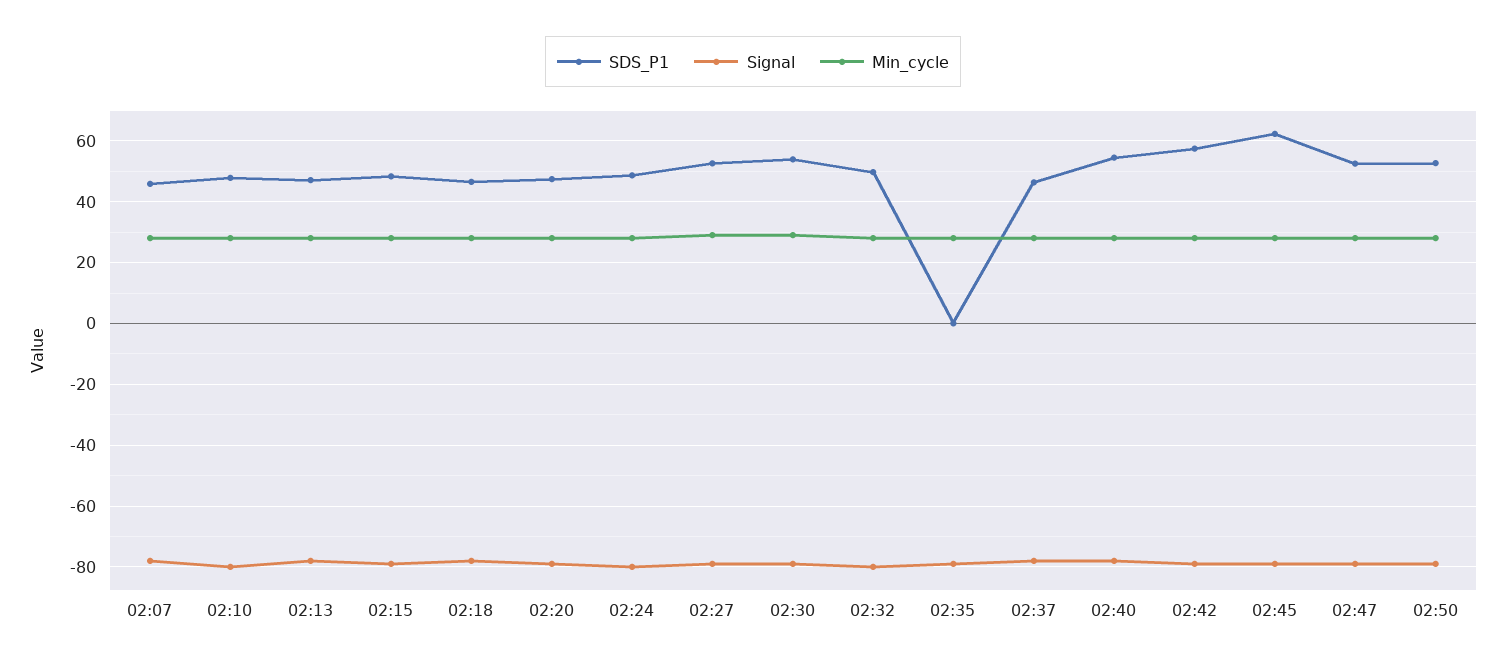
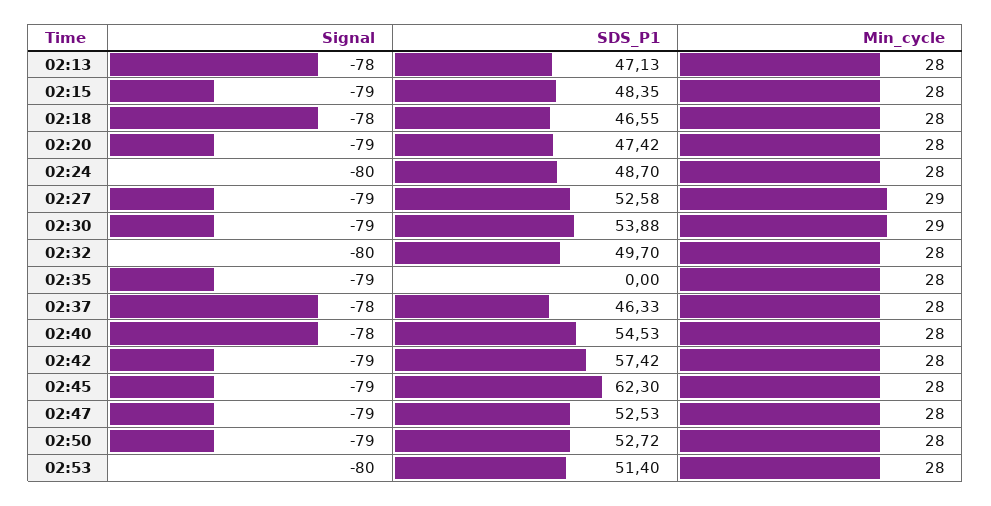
SDS_P1, 02:07: 46 -> none
Signal, 02:07: -78 -> none
Min_cycle, 02:07: 28 -> none
SDS_P1, 02:10: 48 -> none
Signal, 02:10: -80 -> none
Min_cycle, 02:10: 28 -> none
Signal, 02:53: none -> -80
SDS_P1, 02:53: none -> 51.4
Min_cycle, 02:53: none -> 28

